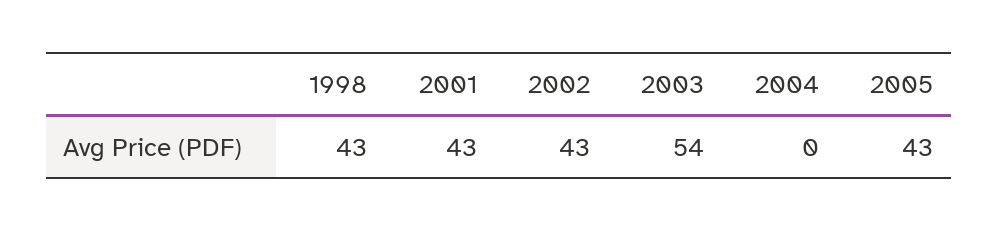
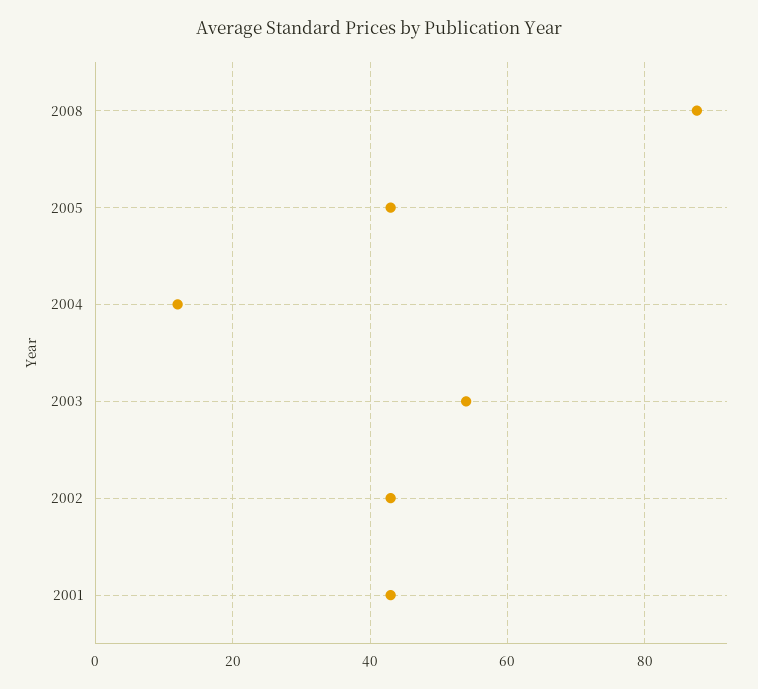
1998: 43 -> none
2004: 0 -> 12
2008: none -> 88

